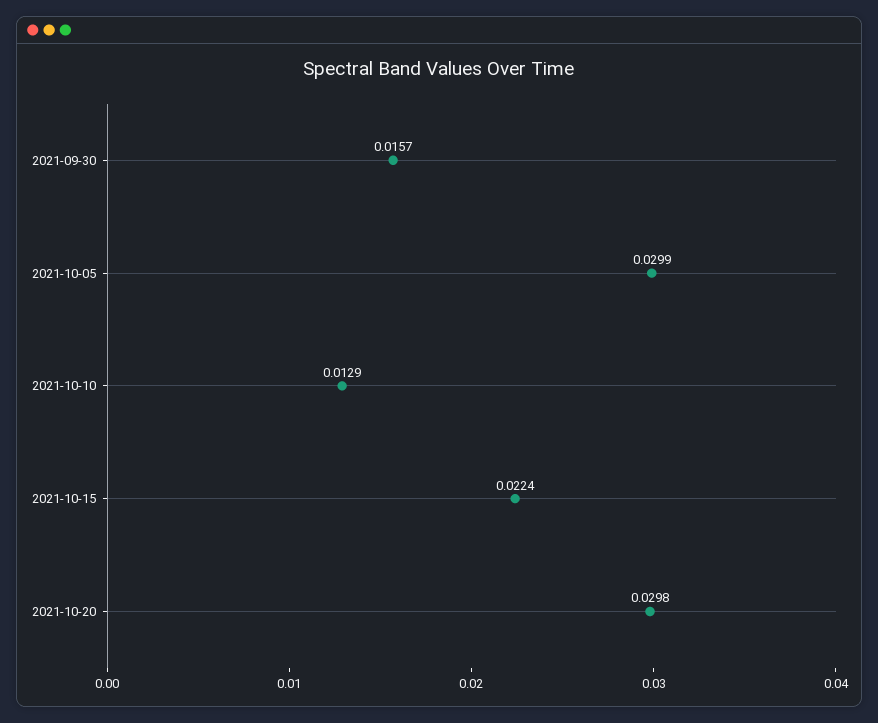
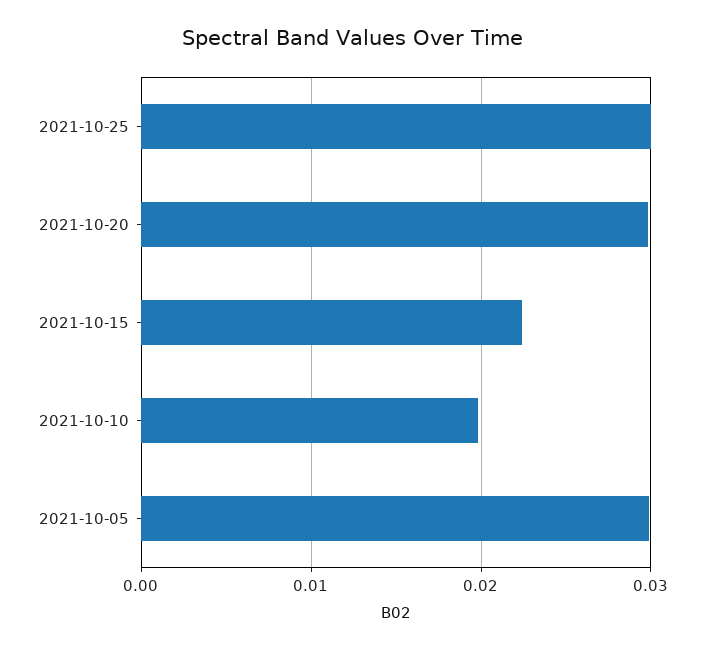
2021-09-30: 0.0157 -> none
2021-10-10: 0.0129 -> 0.02
2021-10-25: none -> 0.03

